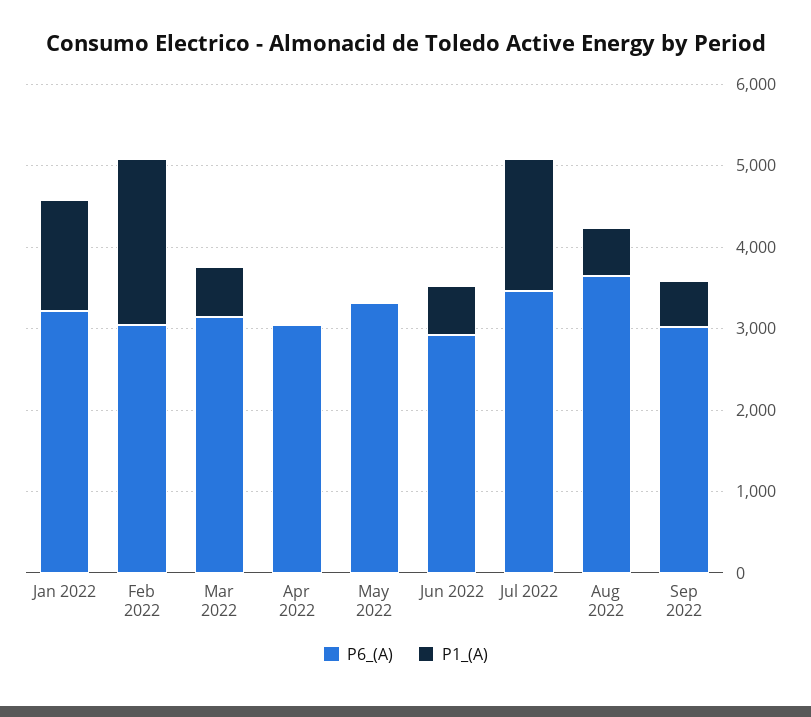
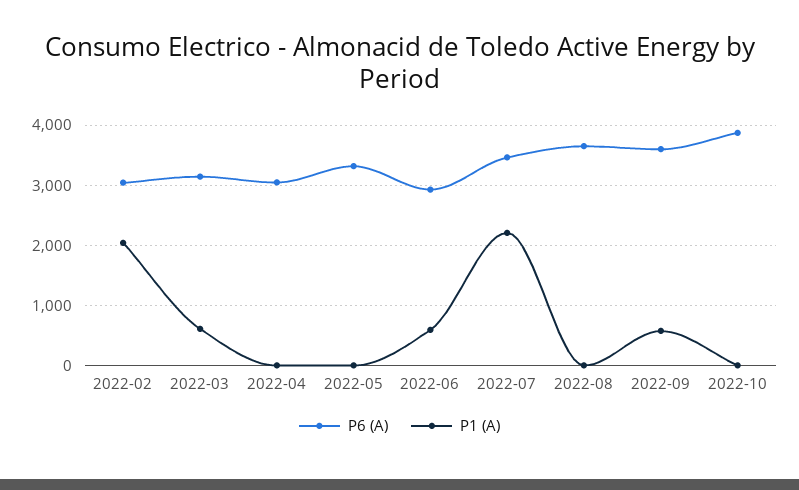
P6_(A), Jan 2022: 3200 -> none
P1_(A), Jan 2022: 1400 -> none
P1_(A), Jul 2022: 1600 -> 2200
P1_(A), Aug 2022: 600 -> 0
P6_(A), Sep 2022: 3000 -> 3600
P6_(A), 2022-10: none -> 3900
P1_(A), 2022-10: none -> 0

